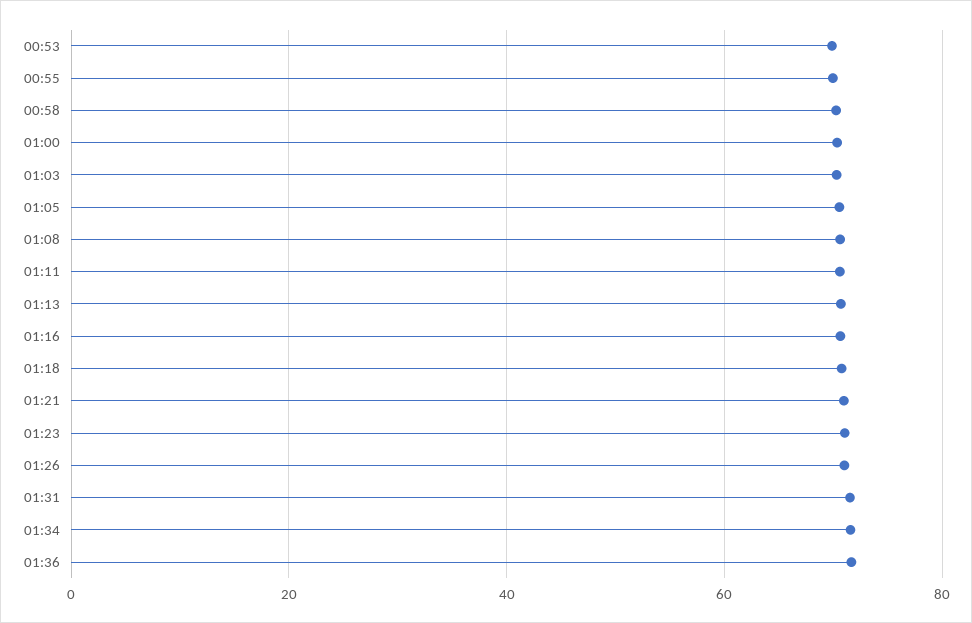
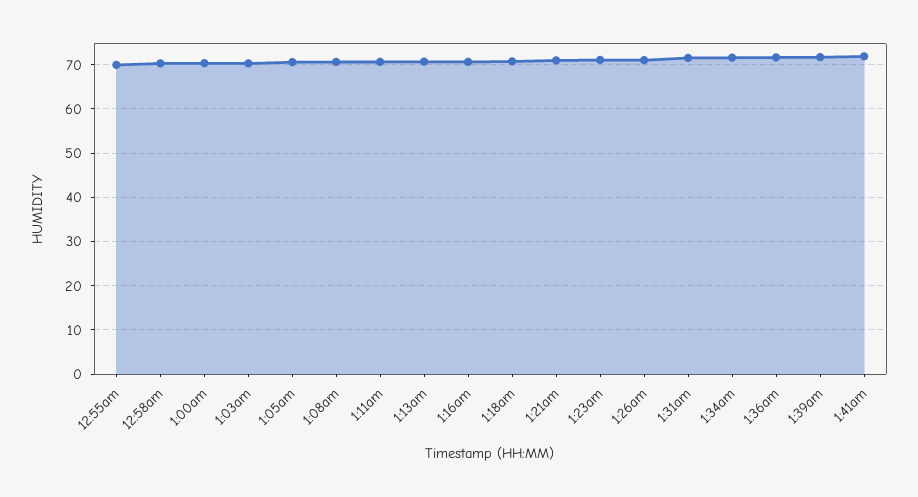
00:53: 70 -> none
1:39am: none -> 72
1:41am: none -> 72

